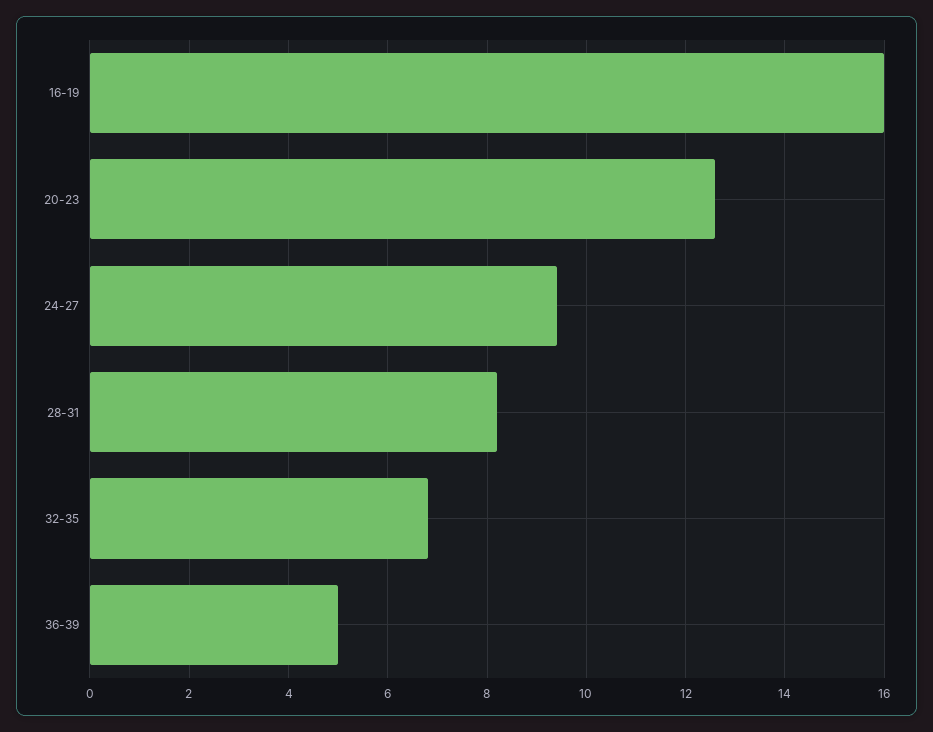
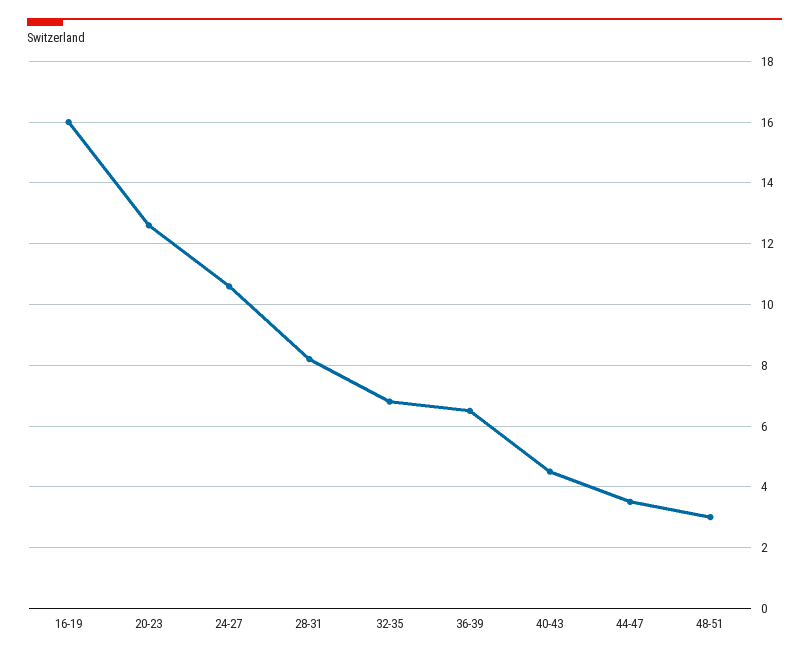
24-27: 9.5 -> 10.5
36-39: 5 -> 6.5
40-43: none -> 4.5
44-47: none -> 3.5
48-51: none -> 3

